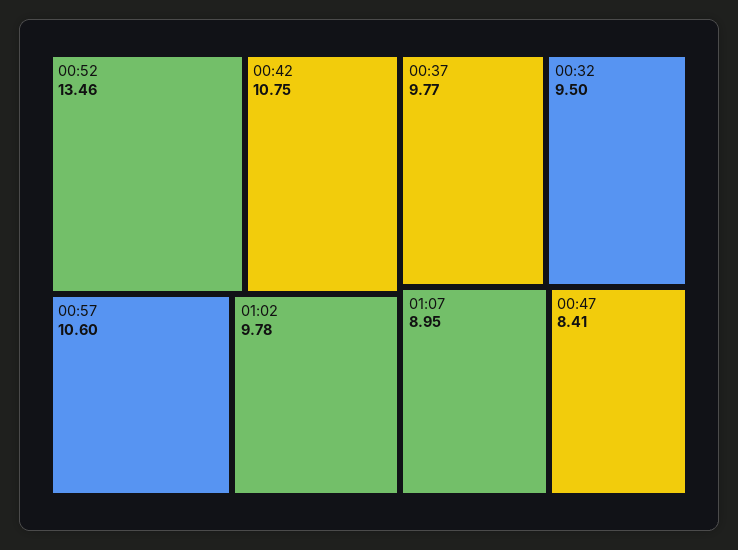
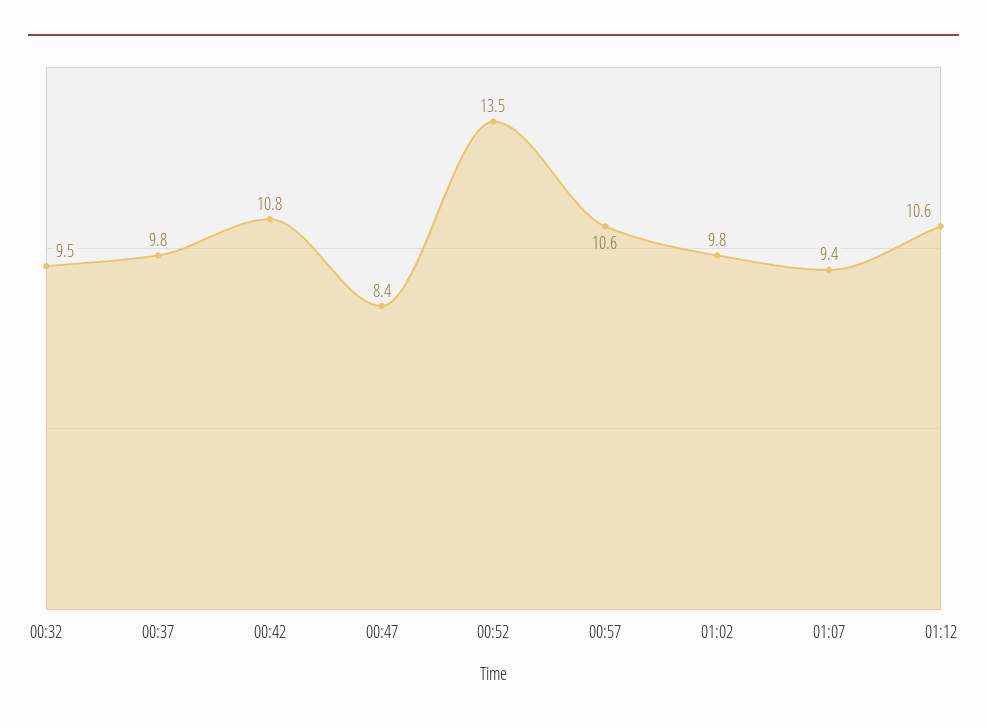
01:07: 8.95 -> 9.4
01:12: none -> 10.6

